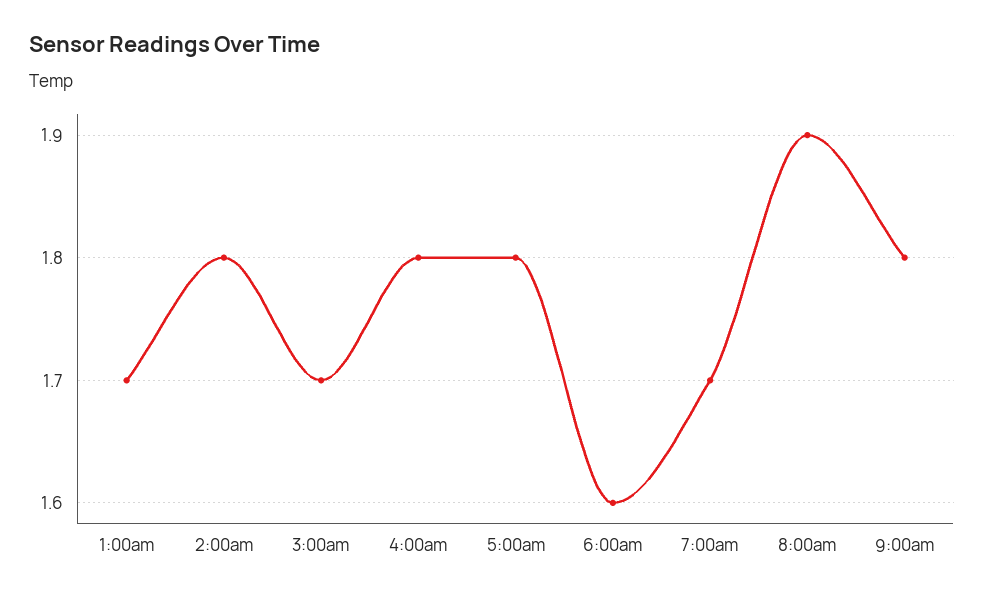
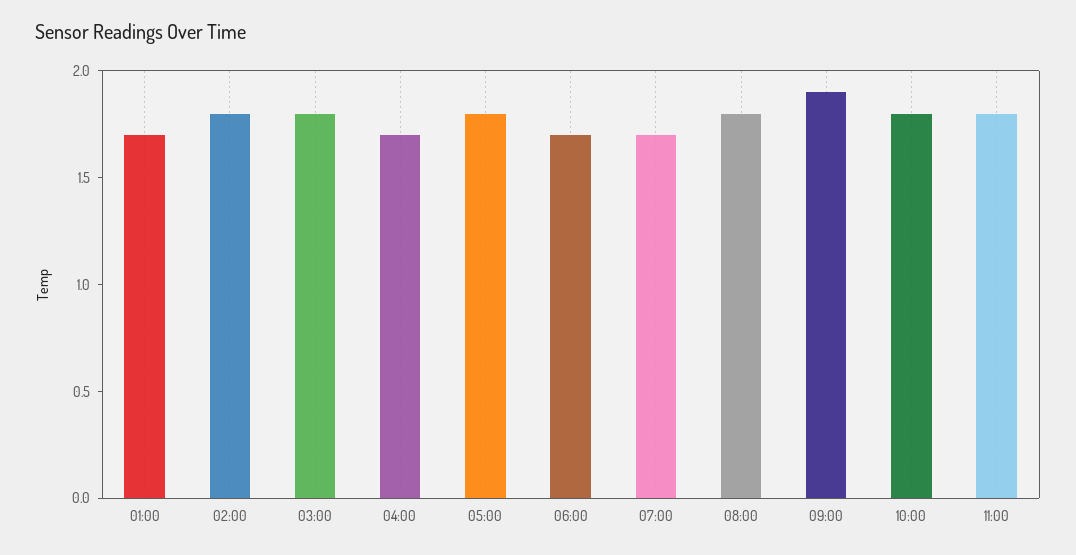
3:00am: 1.7 -> 1.8
4:00am: 1.8 -> 1.7
6:00am: 1.6 -> 1.7
8:00am: 1.9 -> 1.8
9:00am: 1.8 -> 1.9
10:00: none -> 1.8
11:00: none -> 1.8

